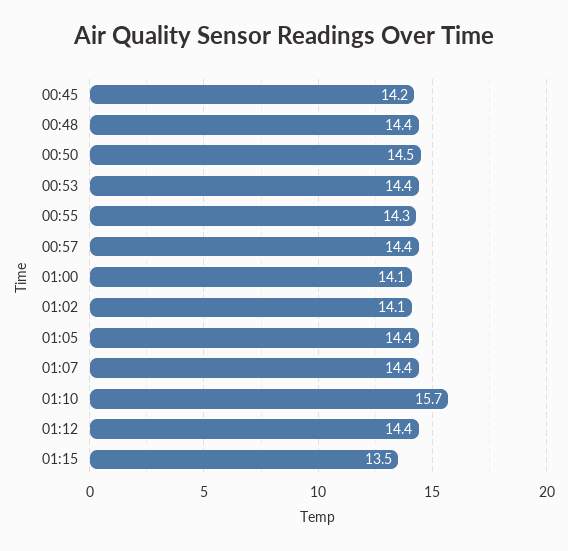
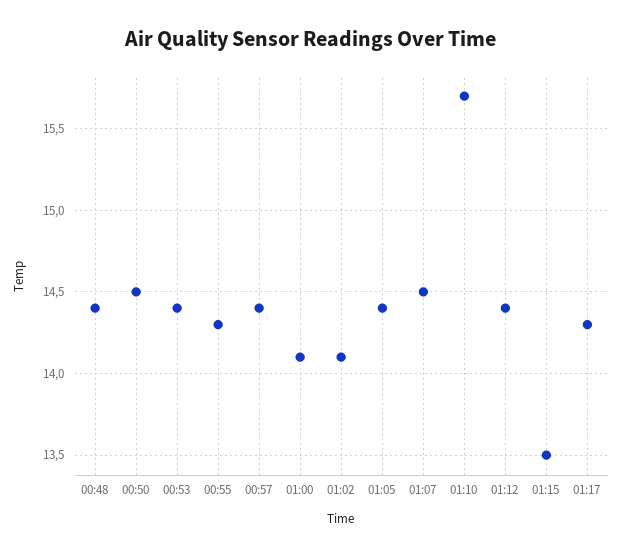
00:45: 14.2 -> none
01:07: 14.4 -> 14.5
01:17: none -> 14.3

